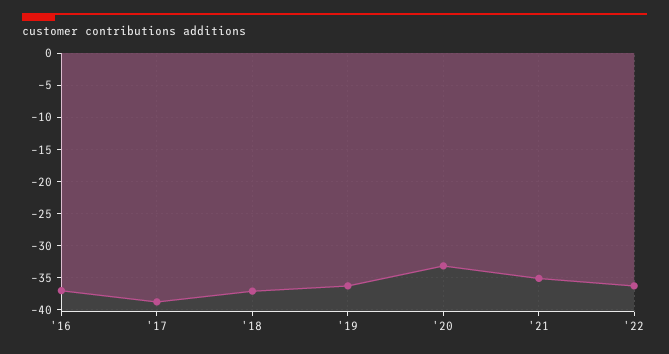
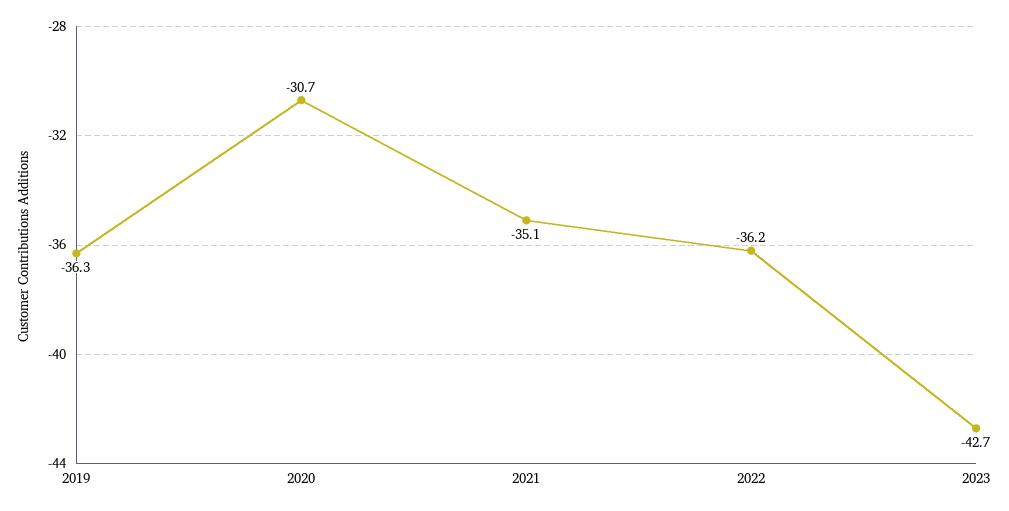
'16: -37 -> none
'17: -39 -> none
'18: -37 -> none
'20: -33 -> -30.7
2023: none -> -42.7

